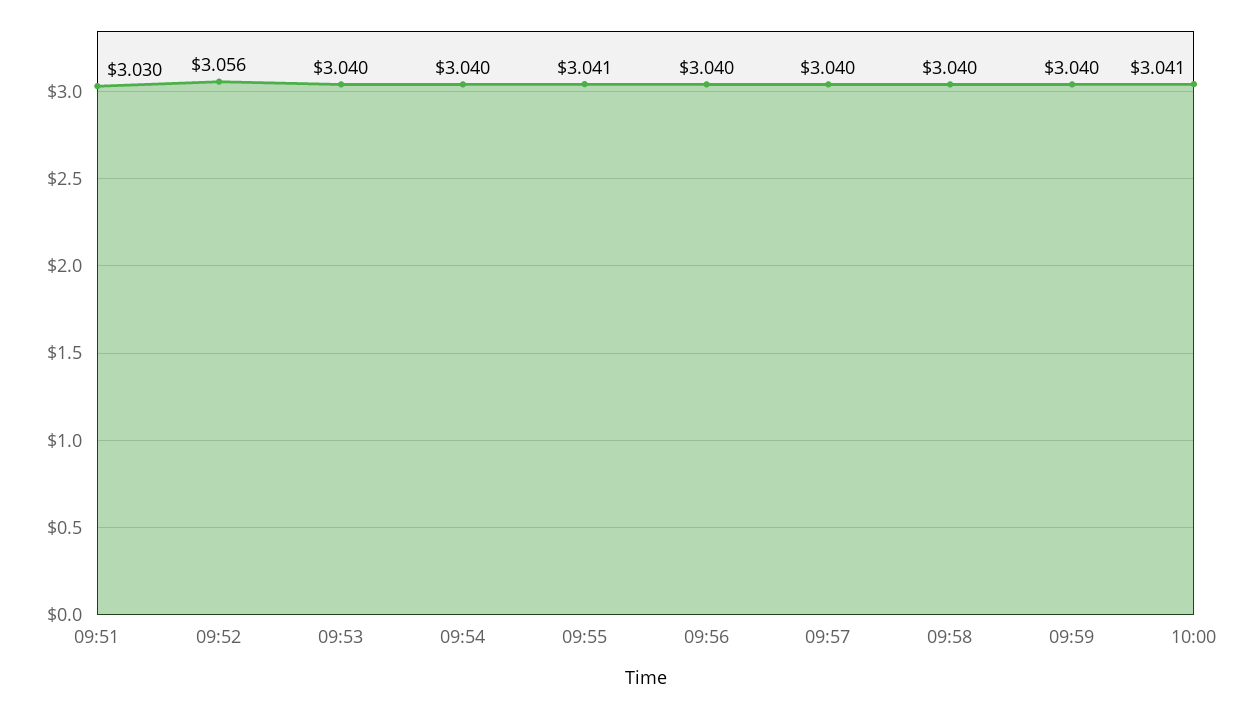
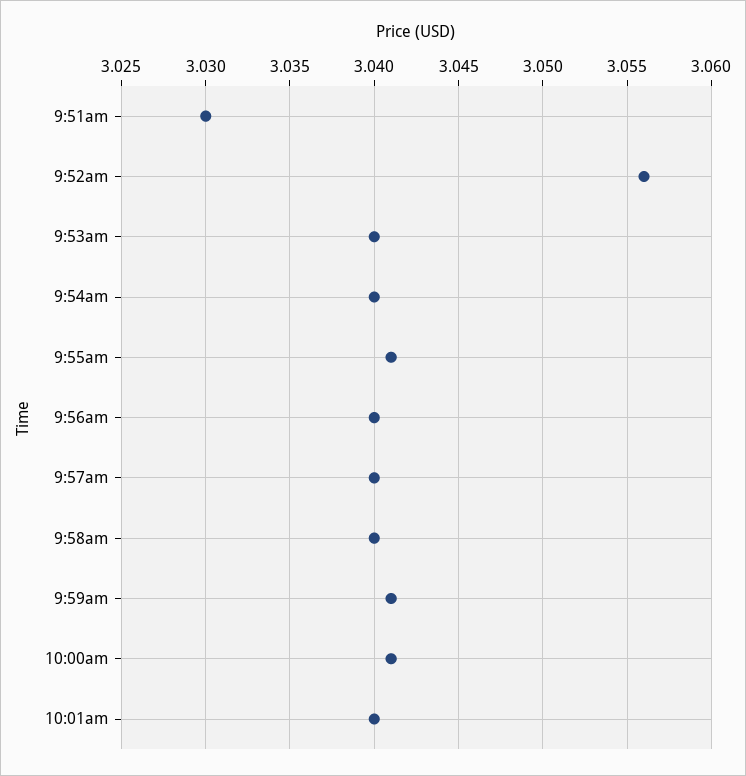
09:59: 3.04 -> 3.041
10:01am: none -> 3.04

